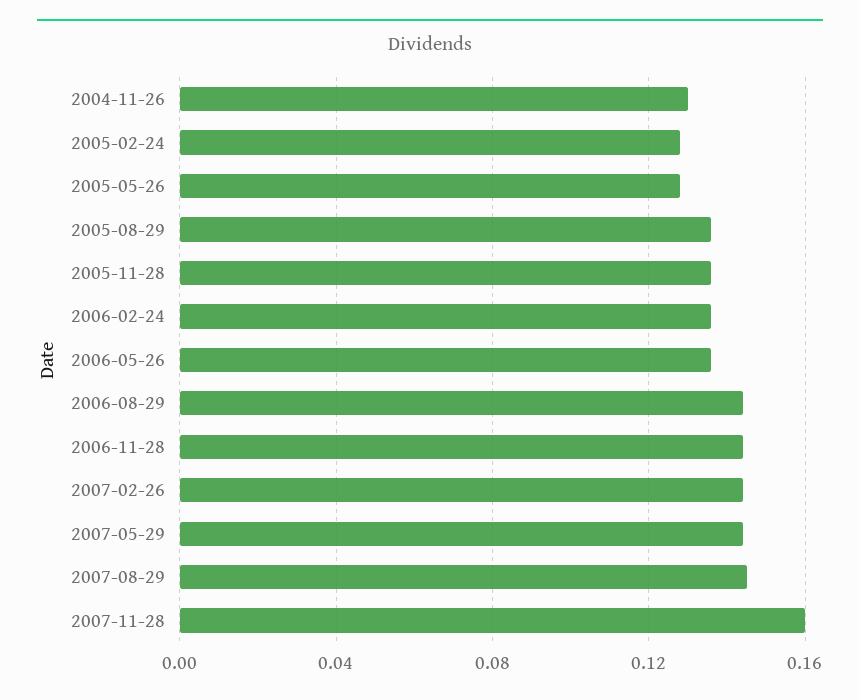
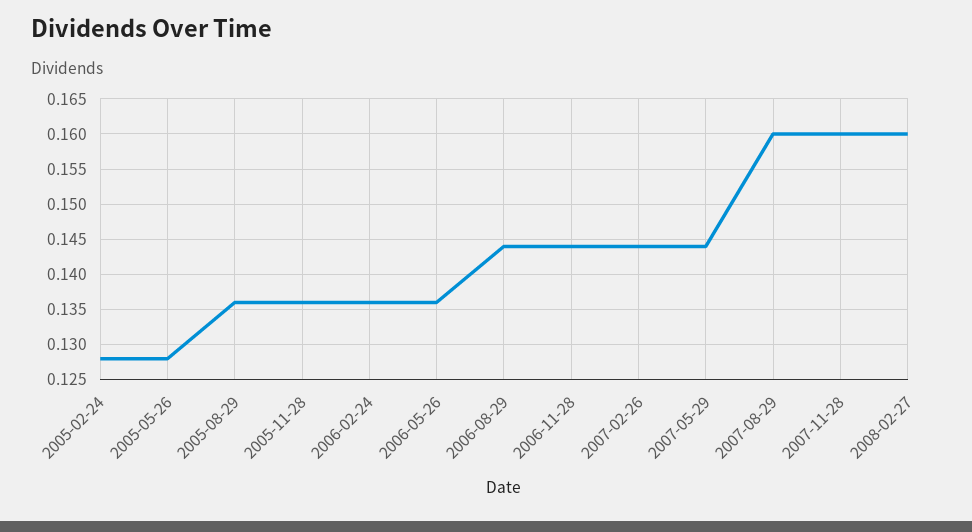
2004-11-26: 0.13 -> none
2007-08-29: 0.145 -> 0.16
2008-02-27: none -> 0.16

